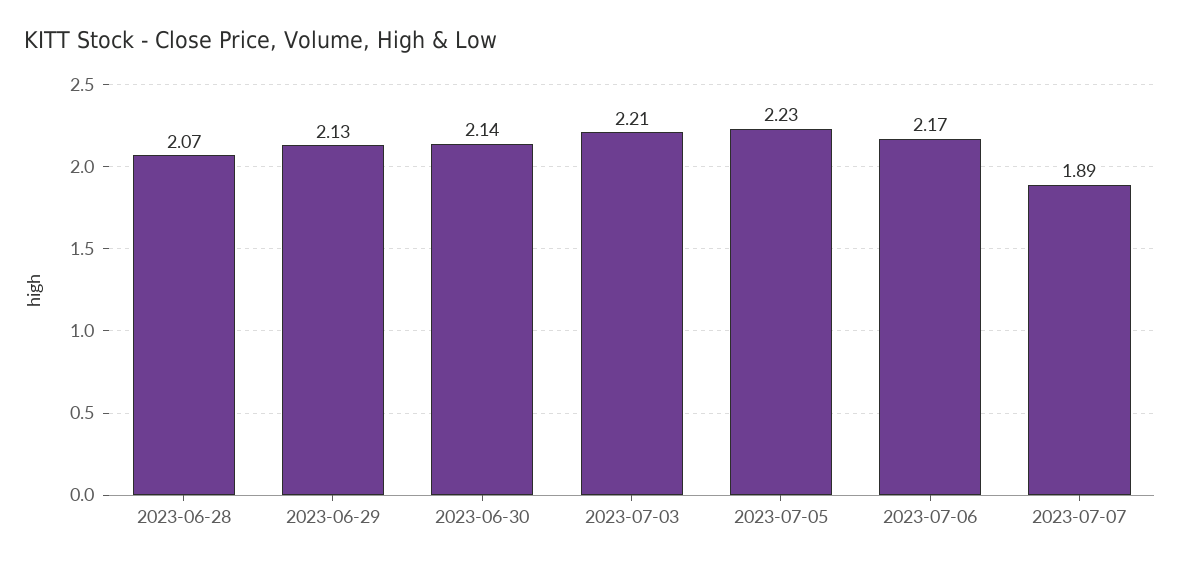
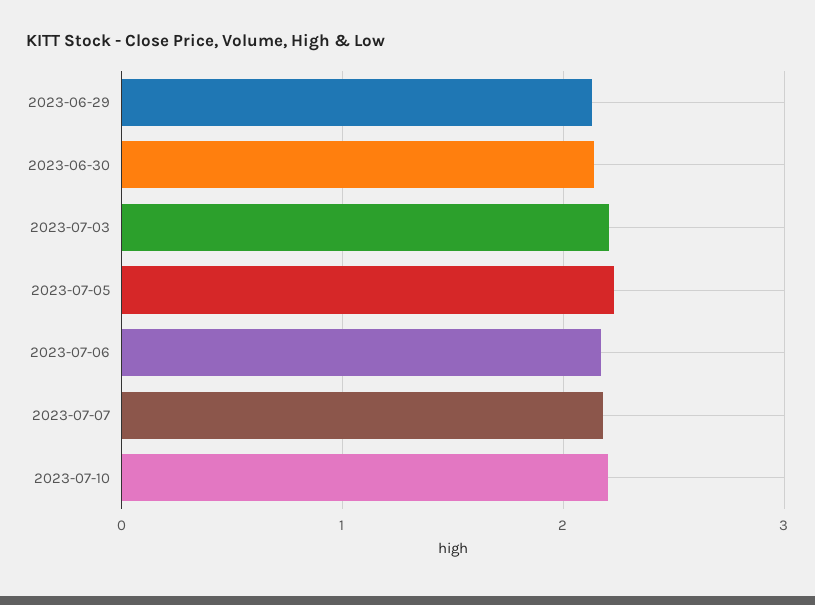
2023-06-28: 2.07 -> none
2023-07-07: 1.89 -> 2.2
2023-07-10: none -> 2.2

